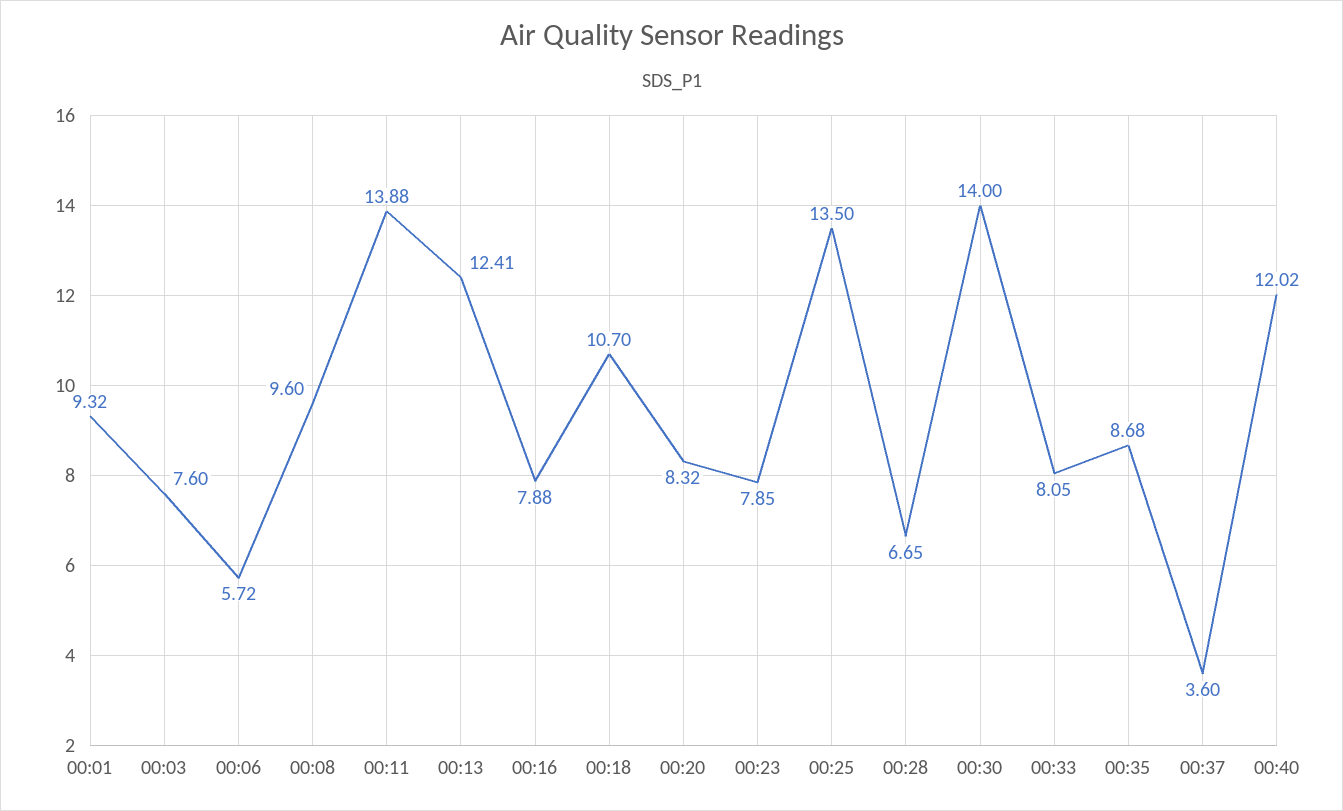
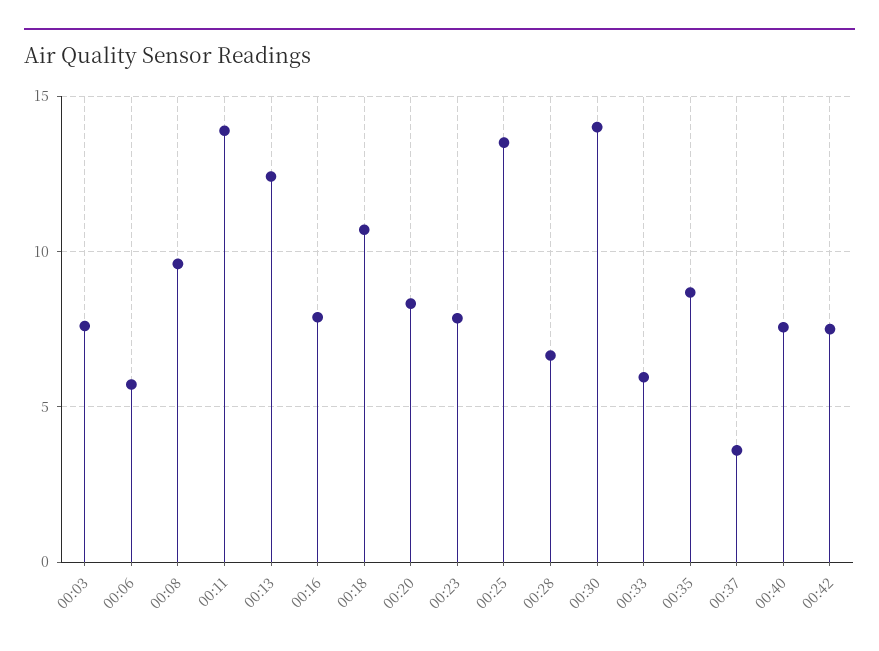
00:01: 9.32 -> none
00:33: 8.05 -> 6
00:40: 12.02 -> 7.5
00:42: none -> 7.5

